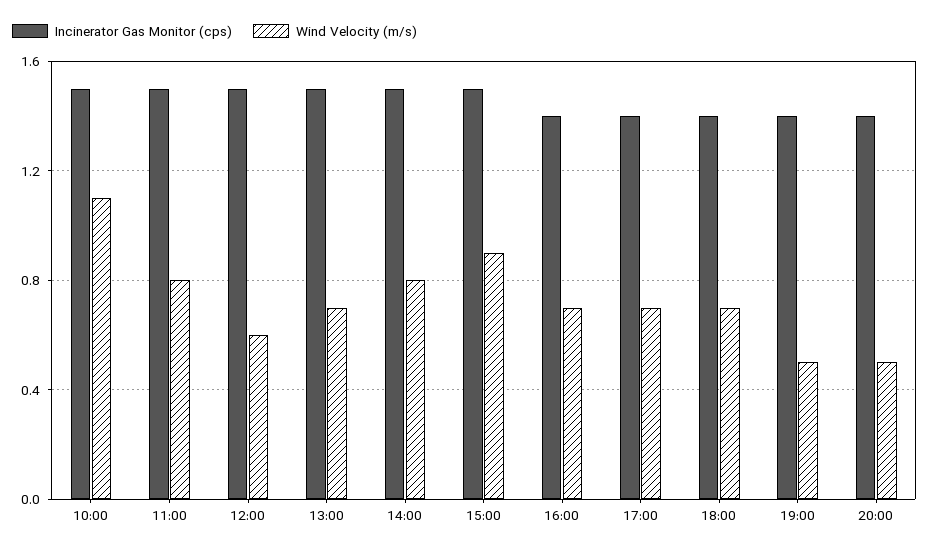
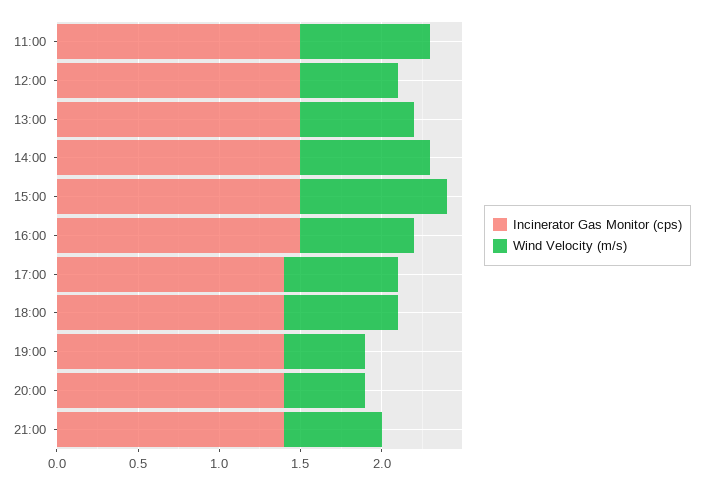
Incinerator Gas Monitor (cps), 10:00: 1.5 -> none
Wind Velocity (m/s), 10:00: 1.1 -> none
Incinerator Gas Monitor (cps), 16:00: 1.4 -> 1.5
Incinerator Gas Monitor (cps), 21:00: none -> 1.4
Wind Velocity (m/s), 21:00: none -> 0.6

